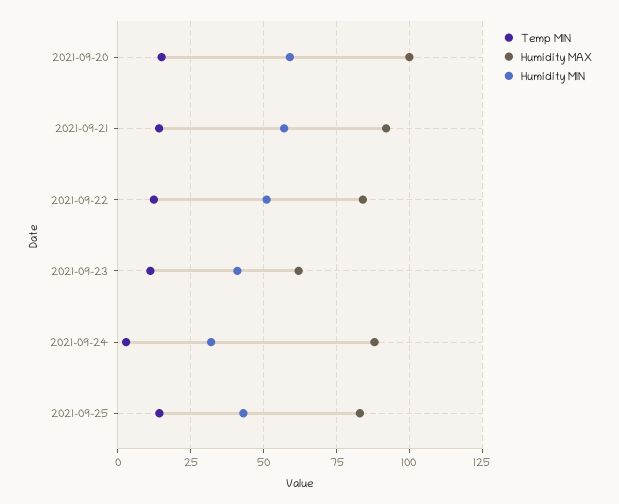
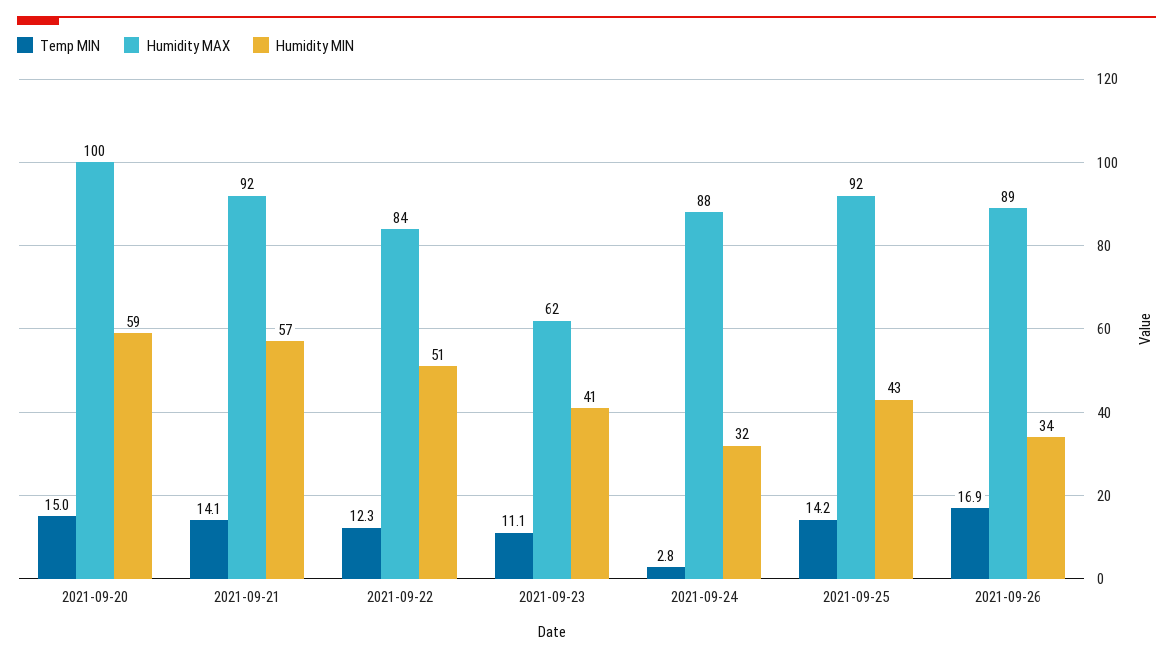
Humidity MAX, 2021-09-25: 82.5 -> 92
Temp MIN, 2021-09-26: none -> 16.9
Humidity MAX, 2021-09-26: none -> 89
Humidity MIN, 2021-09-26: none -> 34

